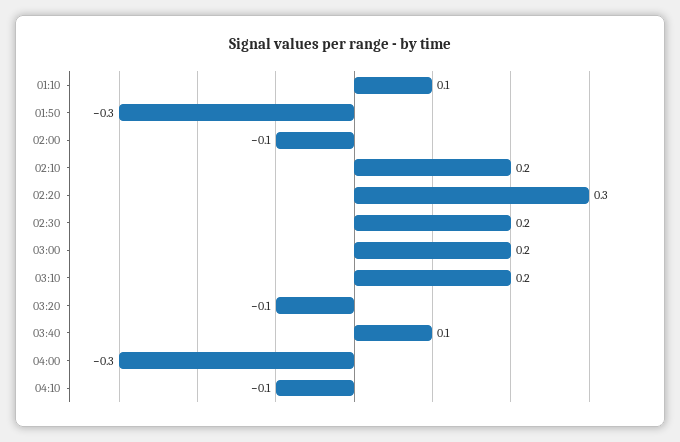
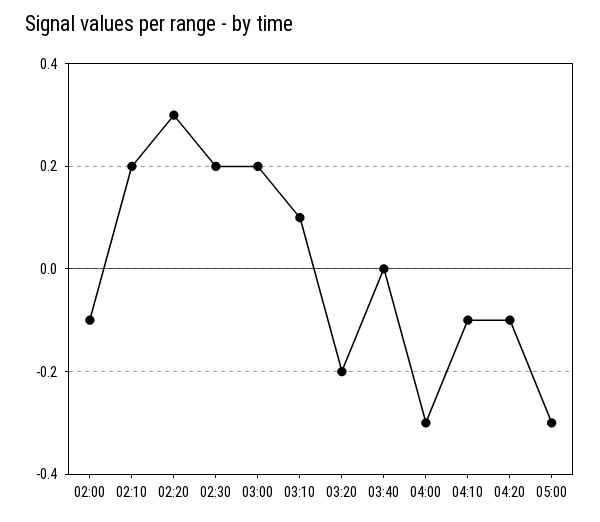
01:10: 0.1 -> none
01:50: -0.3 -> none
03:10: 0.2 -> 0.1
03:20: -0.1 -> -0.2
03:40: 0.1 -> 0
04:20: none -> -0.1
05:00: none -> -0.3

